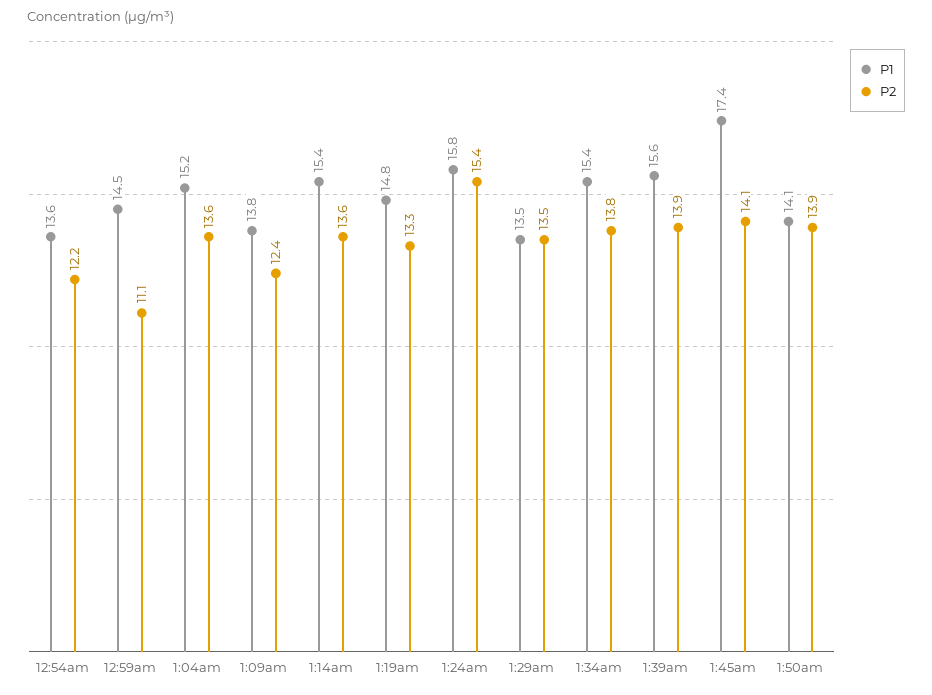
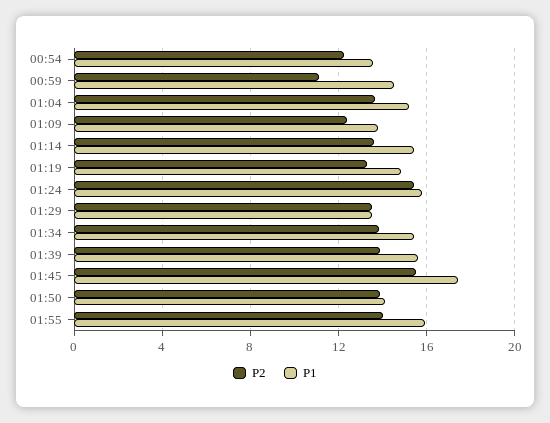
P2, 1:45am: 14.1 -> 15.5
P2, 01:55: none -> 14
P1, 01:55: none -> 16

